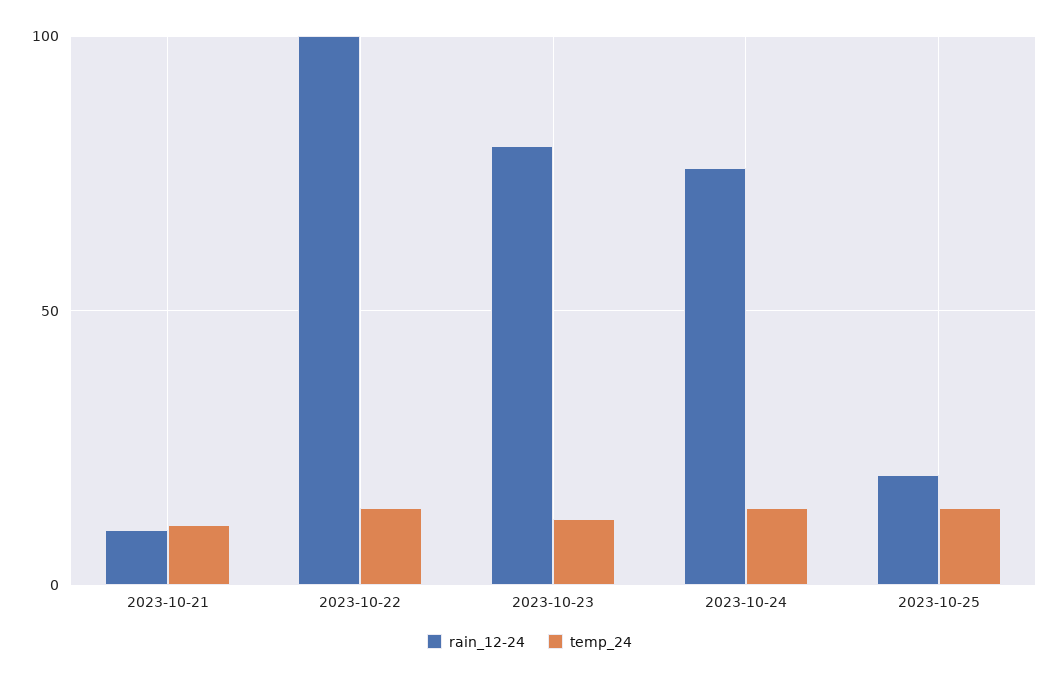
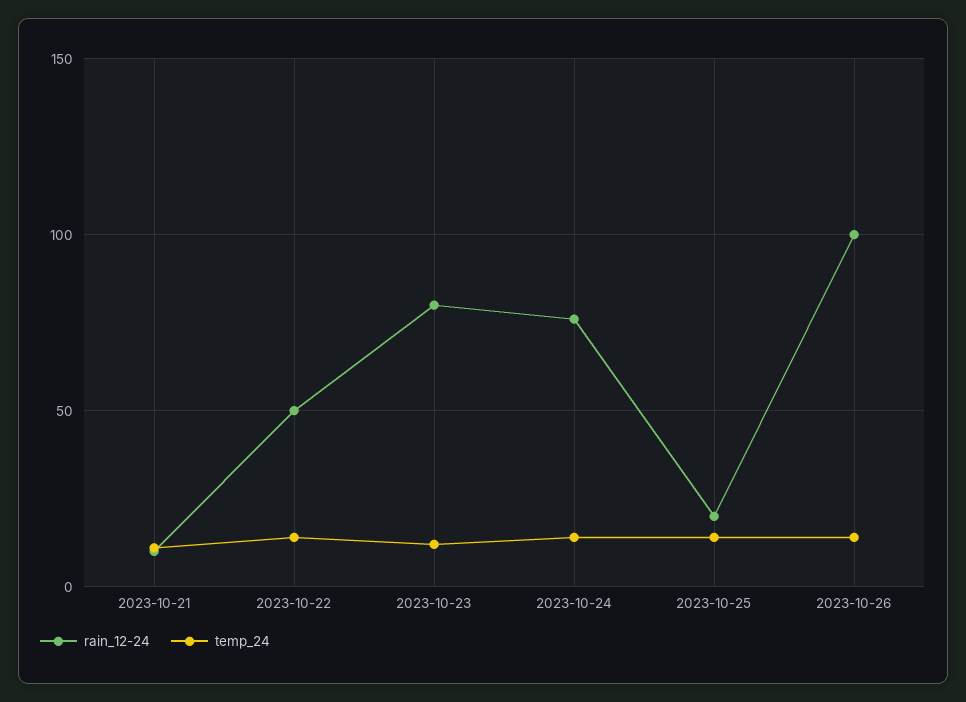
rain_12-24, 2023-10-22: 100 -> 50
rain_12-24, 2023-10-26: none -> 100
temp_24, 2023-10-26: none -> 15

